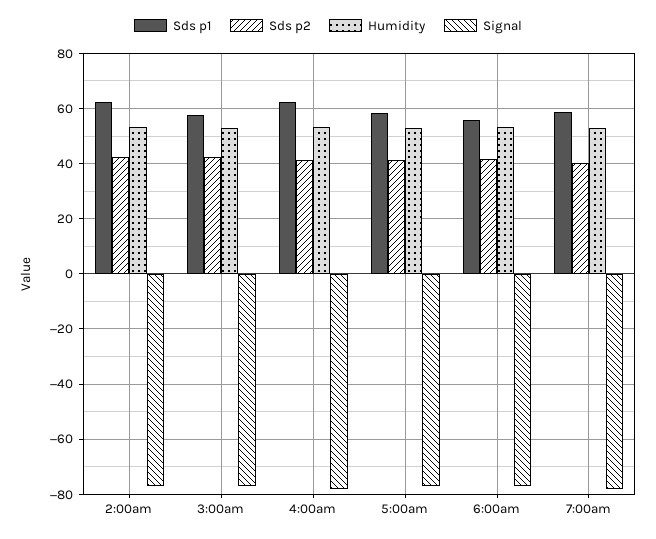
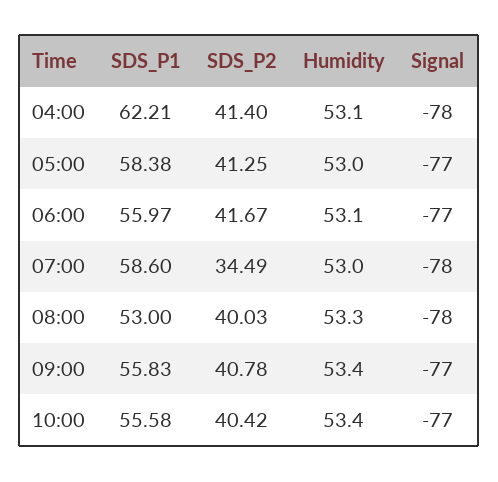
Sds p1, 2:00am: 62.5 -> none
Sds p2, 2:00am: 42.5 -> none
Humidity, 2:00am: 52.5 -> none
Signal, 2:00am: -77.5 -> none
Sds p1, 3:00am: 57.5 -> none
Sds p2, 3:00am: 42.5 -> none
Humidity, 3:00am: 52.5 -> none
Signal, 3:00am: -77.5 -> none
Sds p2, 7:00am: 40 -> 34.49
Sds p1, 08:00: none -> 53
Sds p2, 08:00: none -> 40.03
Humidity, 08:00: none -> 53.3
Signal, 08:00: none -> -78
Sds p1, 09:00: none -> 55.83
Sds p2, 09:00: none -> 40.78
Humidity, 09:00: none -> 53.4
Signal, 09:00: none -> -77
Sds p1, 10:00: none -> 55.58
Sds p2, 10:00: none -> 40.42
Humidity, 10:00: none -> 53.4
Signal, 10:00: none -> -77

